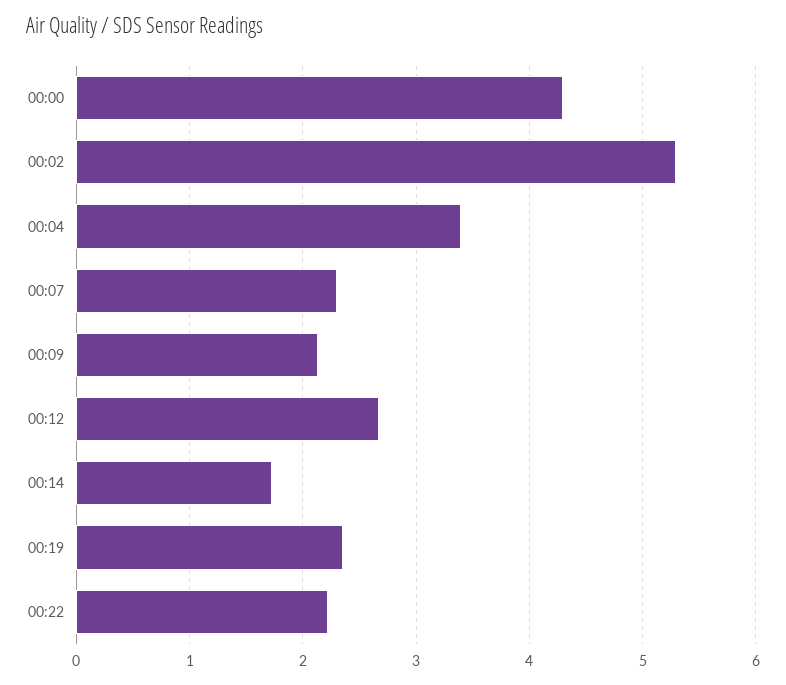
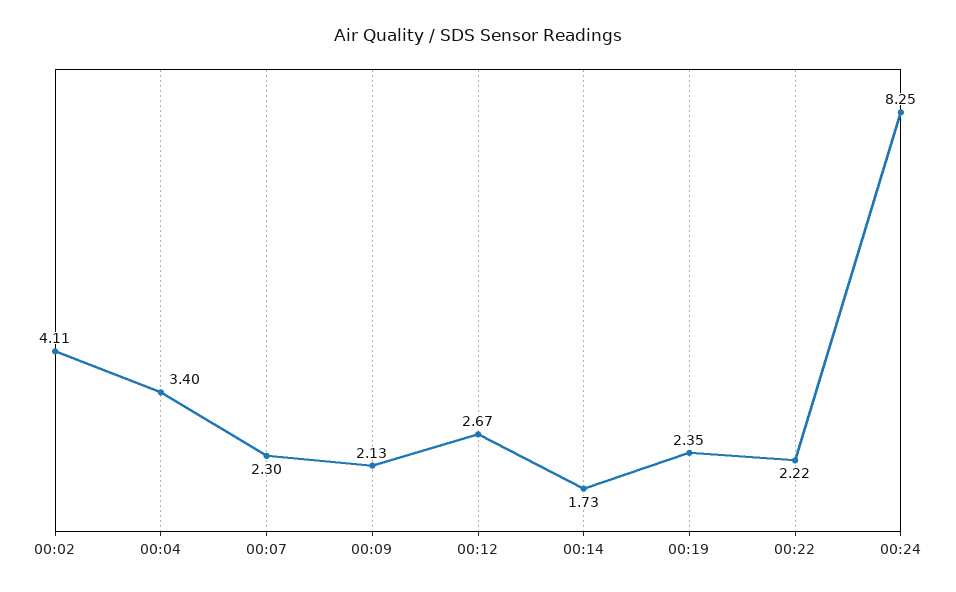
00:00: 4.3 -> none
00:02: 5.3 -> 4.11
00:24: none -> 8.25

